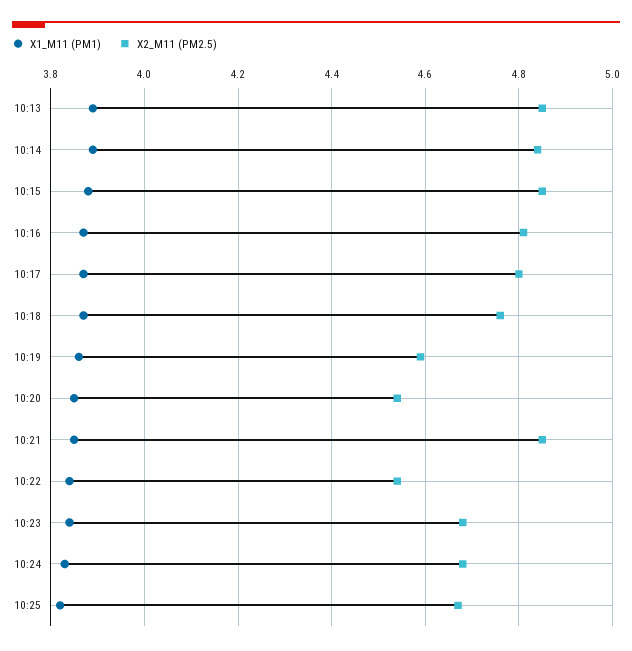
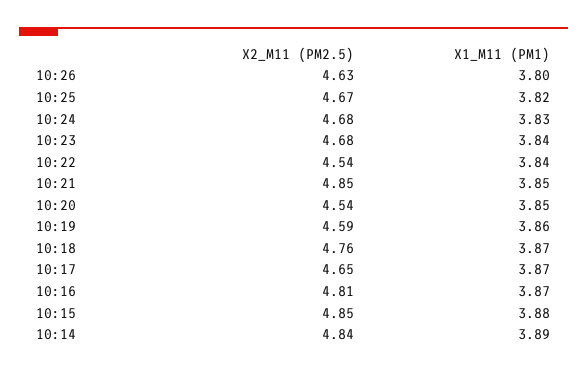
X1_M11 (PM1), 10:13: 3.9 -> none
X2_M11 (PM2.5), 10:13: 4.85 -> none
X2_M11 (PM2.5), 10:17: 4.8 -> 4.65
X2_M11 (PM2.5), 10:26: none -> 4.63
X1_M11 (PM1), 10:26: none -> 3.8

